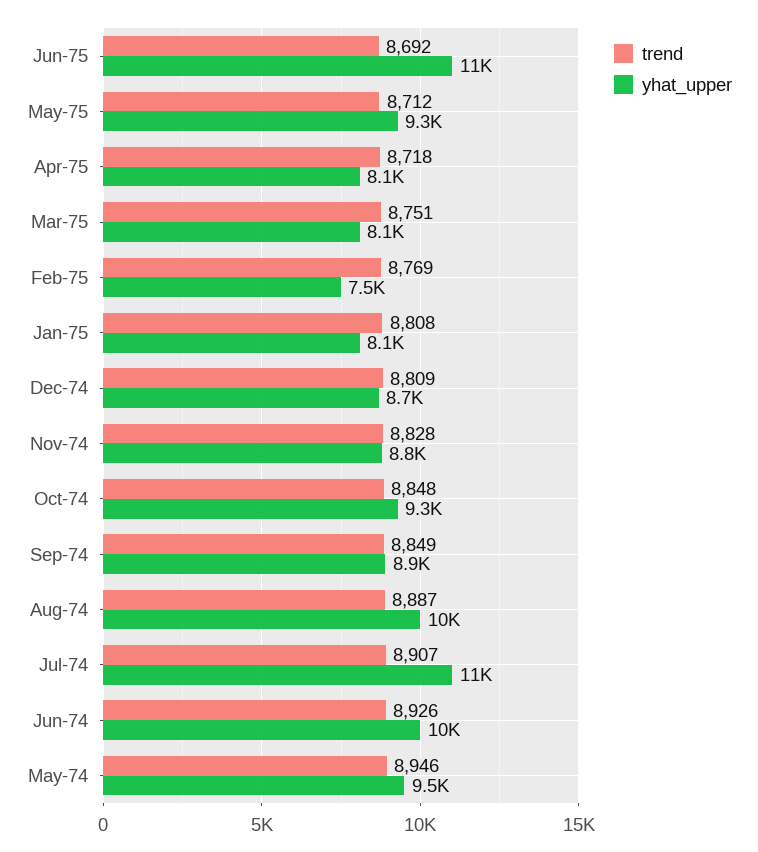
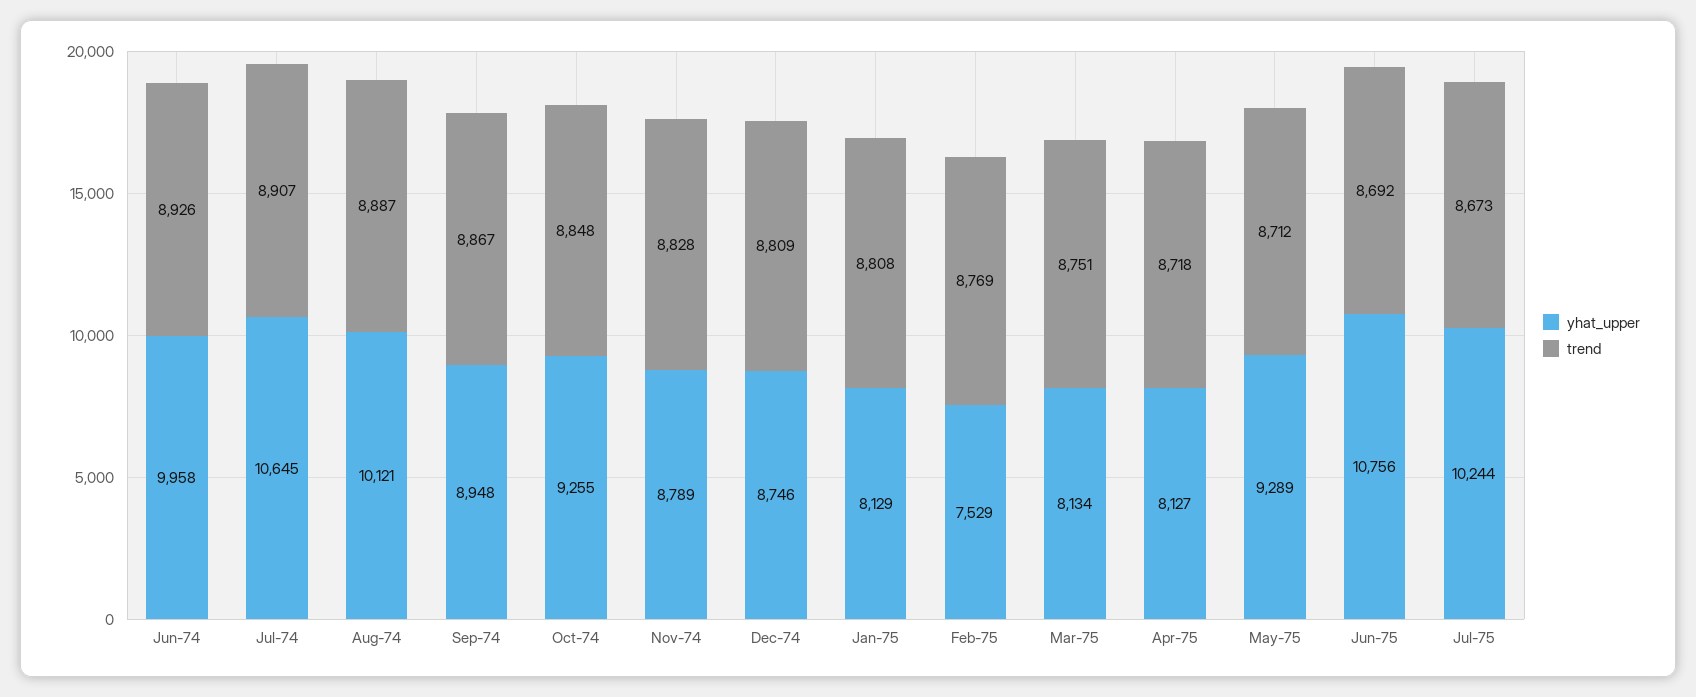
trend, Sep-74: 8849 -> 8867
trend, May-74: 8946 -> none
yhat_upper, May-74: 9500 -> none
yhat_upper, Jul-75: none -> 10244
trend, Jul-75: none -> 8673

